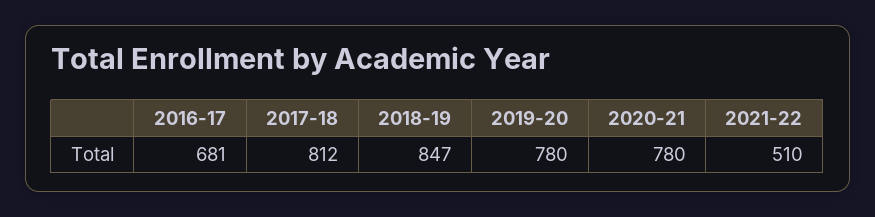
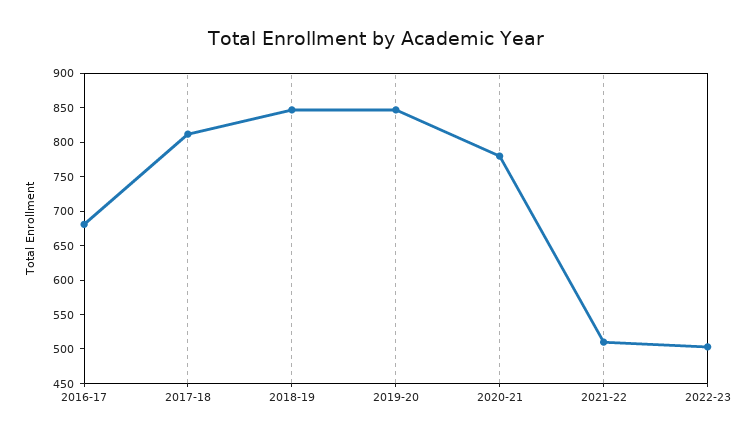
2019-20: 780 -> 850
2022-23: none -> 500

